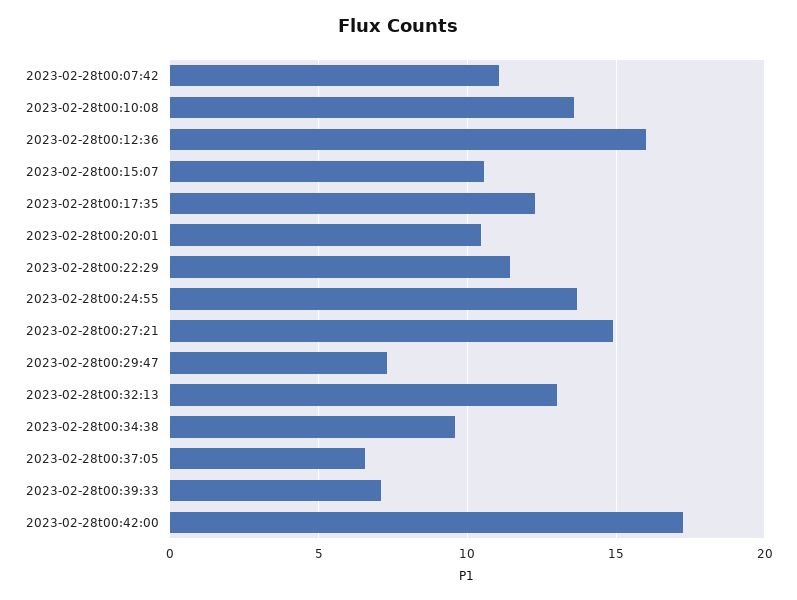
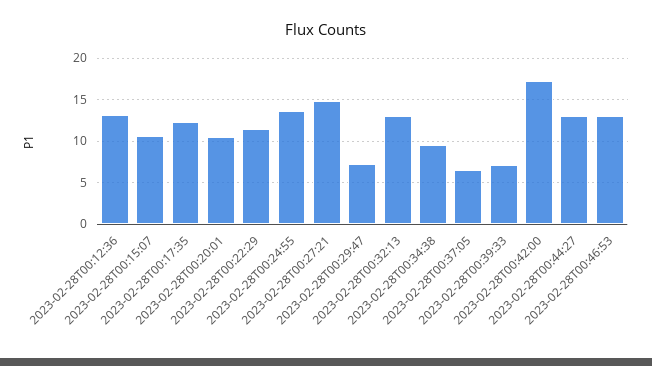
2023-02-28t00:07:42: 11 -> none
2023-02-28t00:10:08: 13.5 -> none
2023-02-28t00:12:36: 16 -> 13
2023-02-28T00:44:27: none -> 13
2023-02-28T00:46:53: none -> 13

